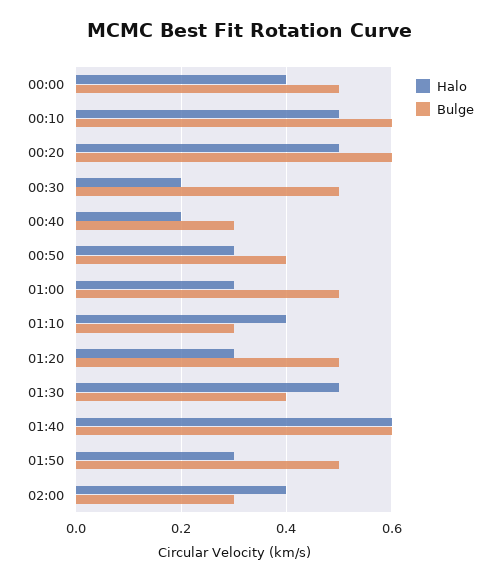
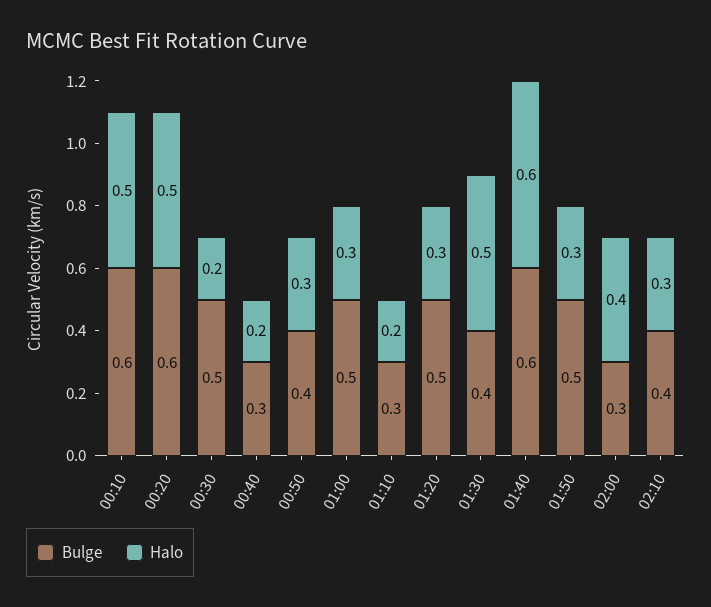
Halo, 00:00: 0.4 -> none
Bulge, 00:00: 0.5 -> none
Halo, 01:10: 0.4 -> 0.2
Bulge, 02:10: none -> 0.4
Halo, 02:10: none -> 0.3

